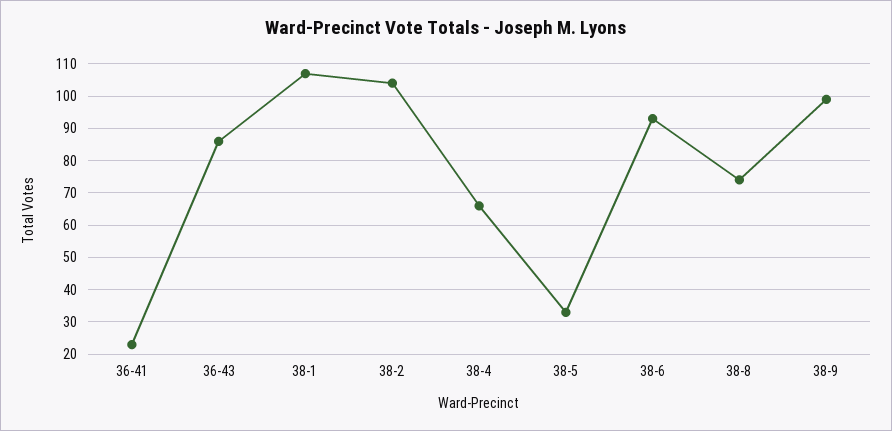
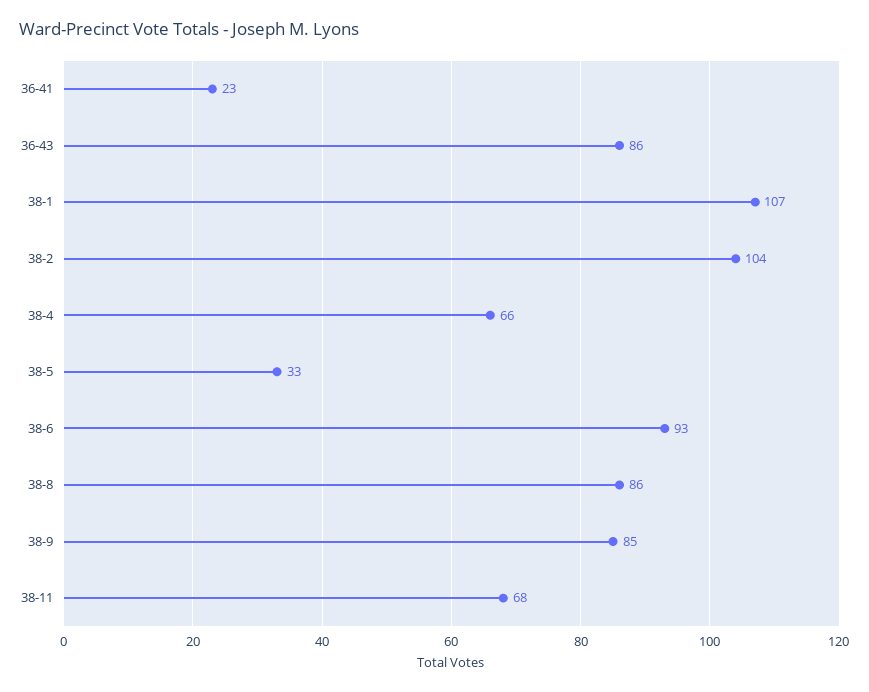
38-8: 75 -> 86
38-9: 100 -> 85
38-11: none -> 68

